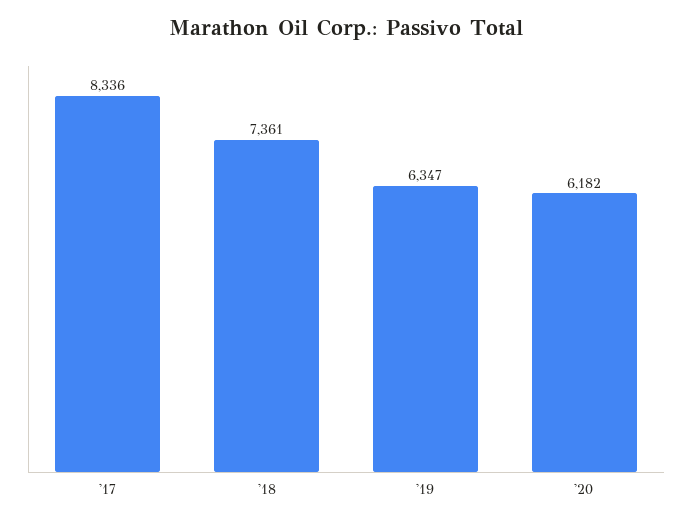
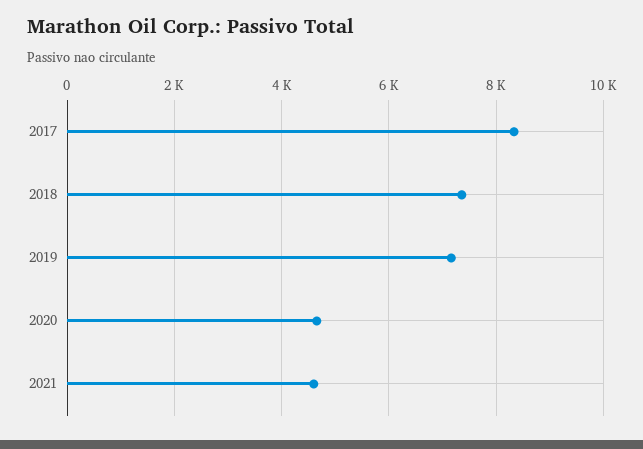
'19: 6347 -> 7200
'20: 6182 -> 4600
2021: none -> 4600

